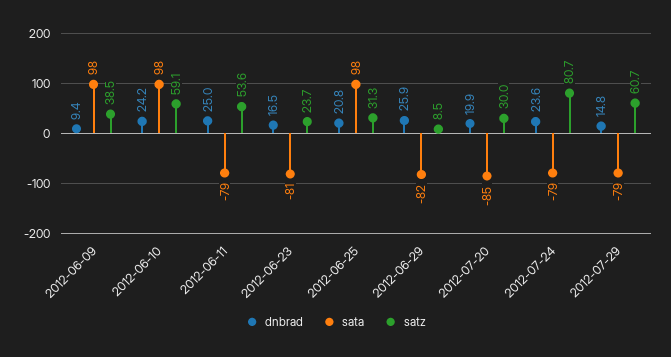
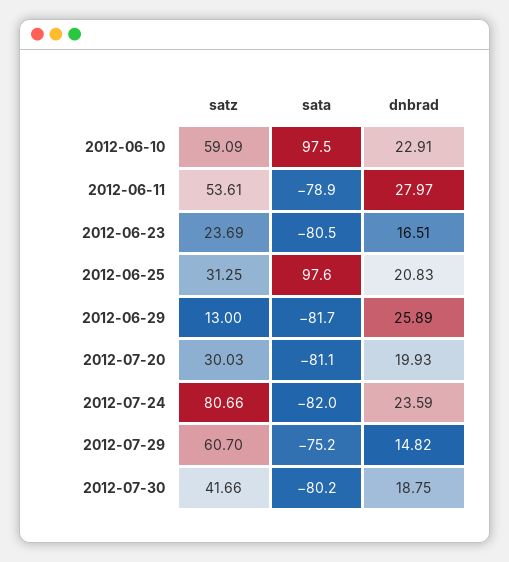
dnbrad, 2012-06-09: 9.4 -> none
sata, 2012-06-09: 98 -> none
satz, 2012-06-09: 38.5 -> none
dnbrad, 2012-06-10: 24.2 -> 22.91
dnbrad, 2012-06-11: 25 -> 27.97
satz, 2012-06-29: 8.5 -> 13
sata, 2012-07-20: -85 -> -81.1
sata, 2012-07-24: -79 -> -82
sata, 2012-07-29: -79 -> -75.2
satz, 2012-07-30: none -> 41.66
sata, 2012-07-30: none -> -80.2
dnbrad, 2012-07-30: none -> 18.75

